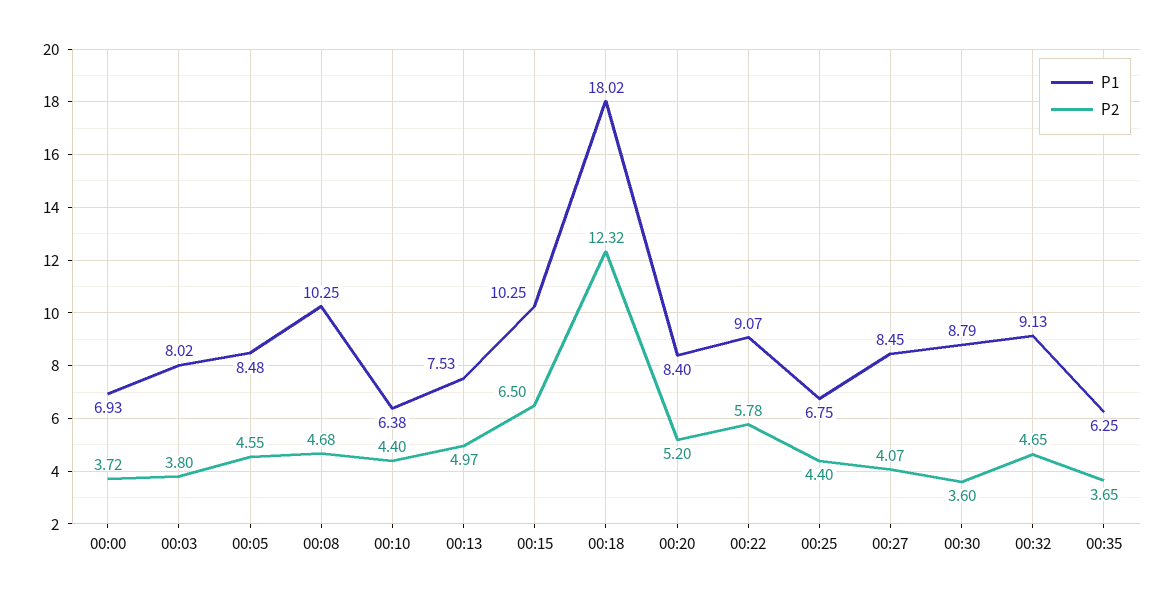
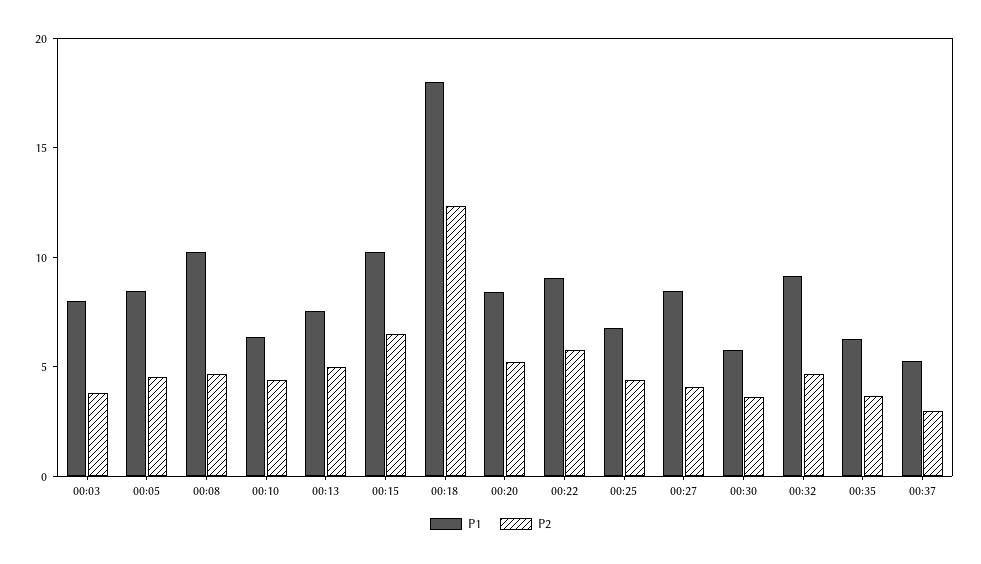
P1, 00:00: 6.93 -> none
P2, 00:00: 3.72 -> none
P1, 00:30: 8.79 -> 6
P1, 00:37: none -> 5
P2, 00:37: none -> 3

